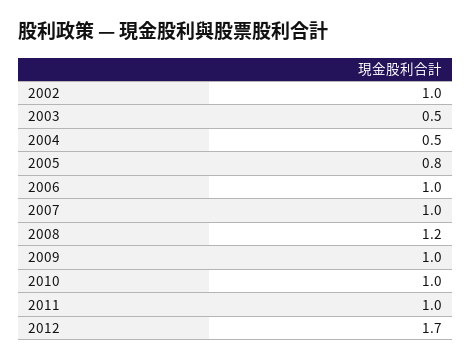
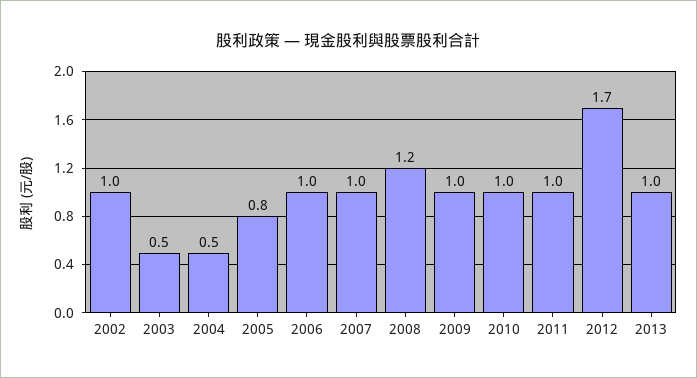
2013: none -> 1

